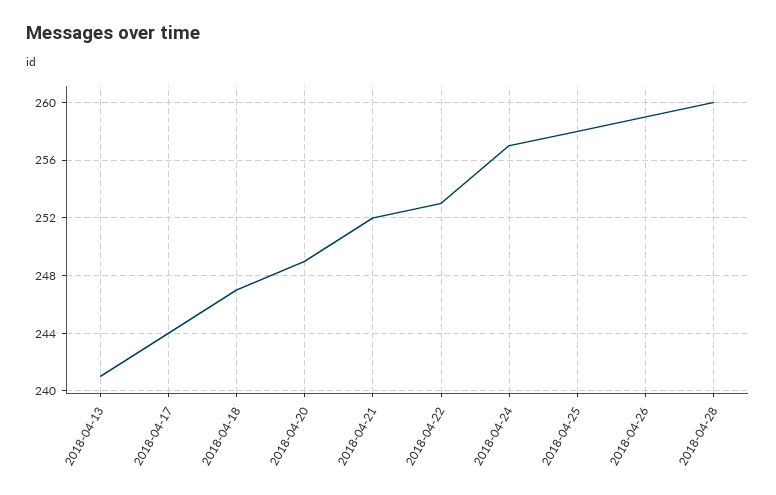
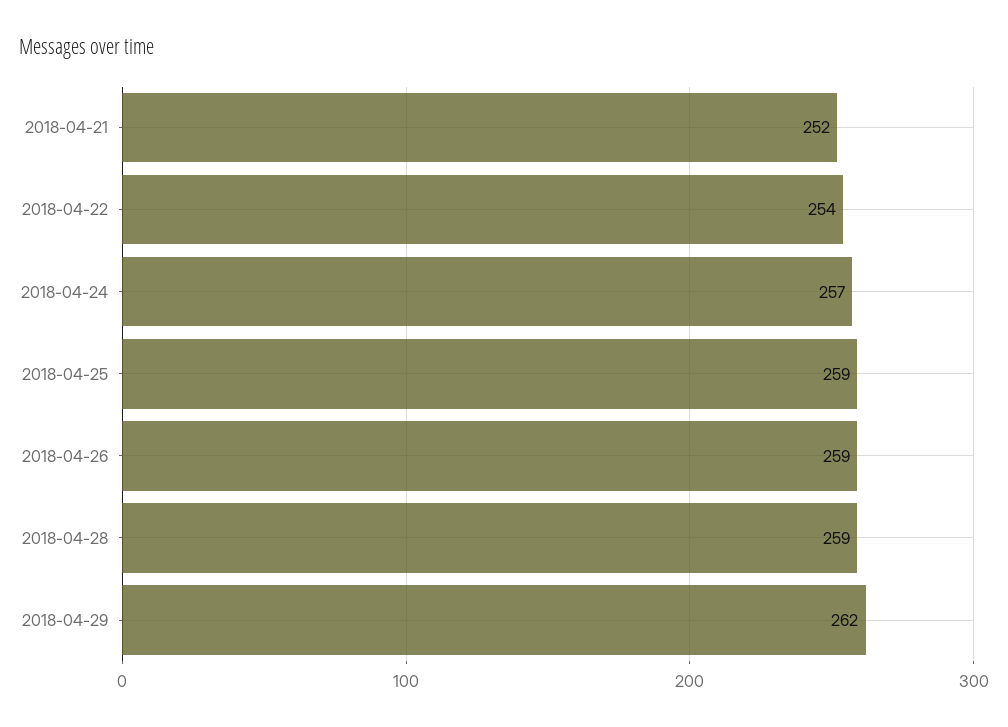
2018-04-13: 241 -> none
2018-04-17: 244 -> none
2018-04-18: 247 -> none
2018-04-20: 249 -> none
2018-04-22: 253 -> 254
2018-04-25: 258 -> 259
2018-04-28: 260 -> 259
2018-04-29: none -> 262

